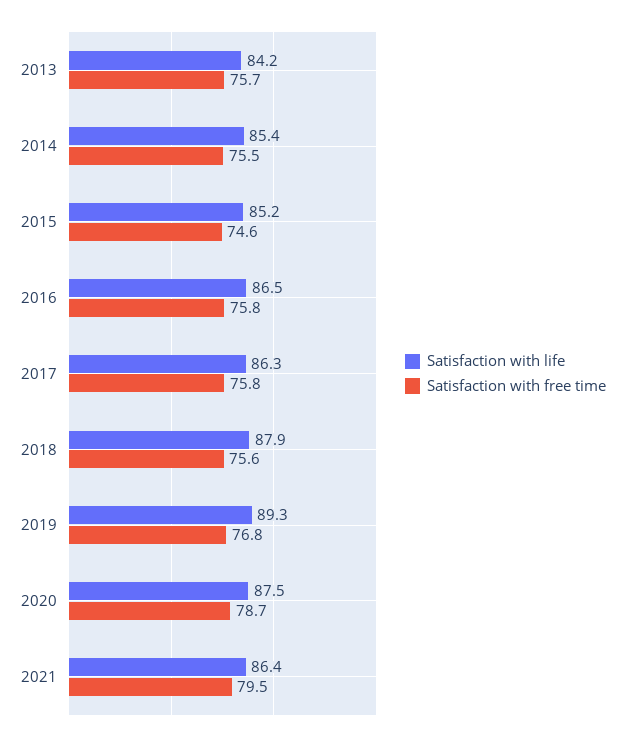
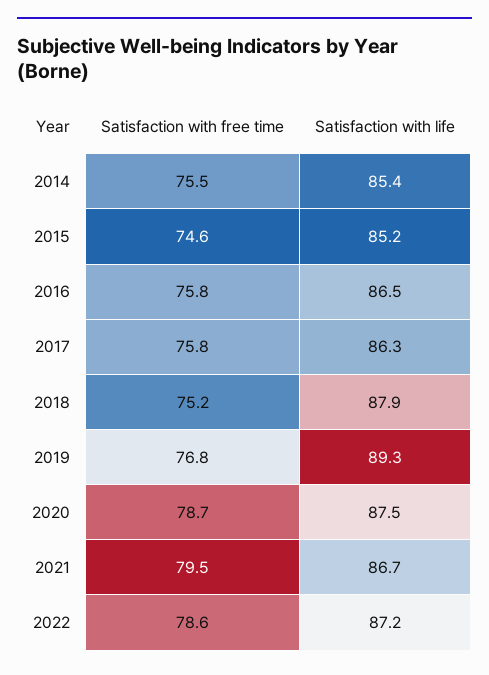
Satisfaction with life, 2013: 84.2 -> none
Satisfaction with free time, 2013: 75.7 -> none
Satisfaction with free time, 2018: 75.6 -> 75.2
Satisfaction with life, 2021: 86.4 -> 86.7
Satisfaction with free time, 2022: none -> 78.6
Satisfaction with life, 2022: none -> 87.2

